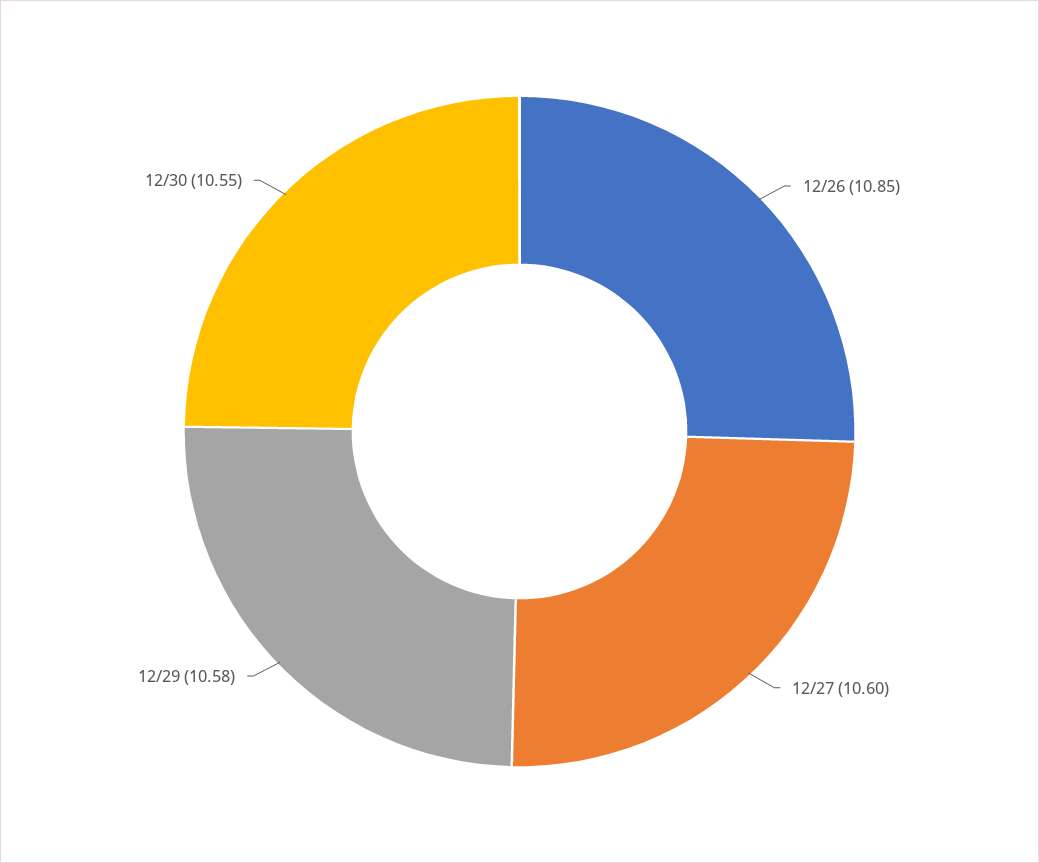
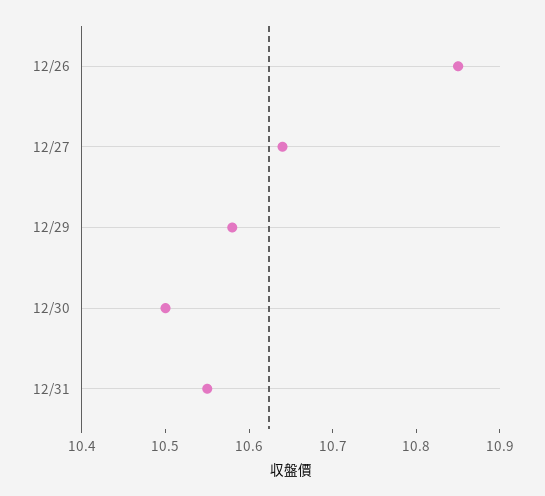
12/27: 10.6 -> 10.64
12/30: 10.55 -> 10.5
12/31: none -> 10.55

